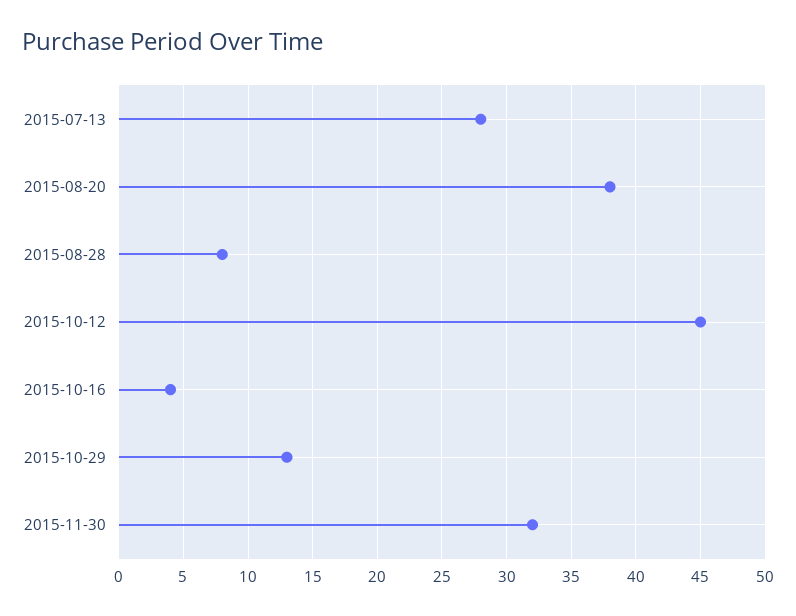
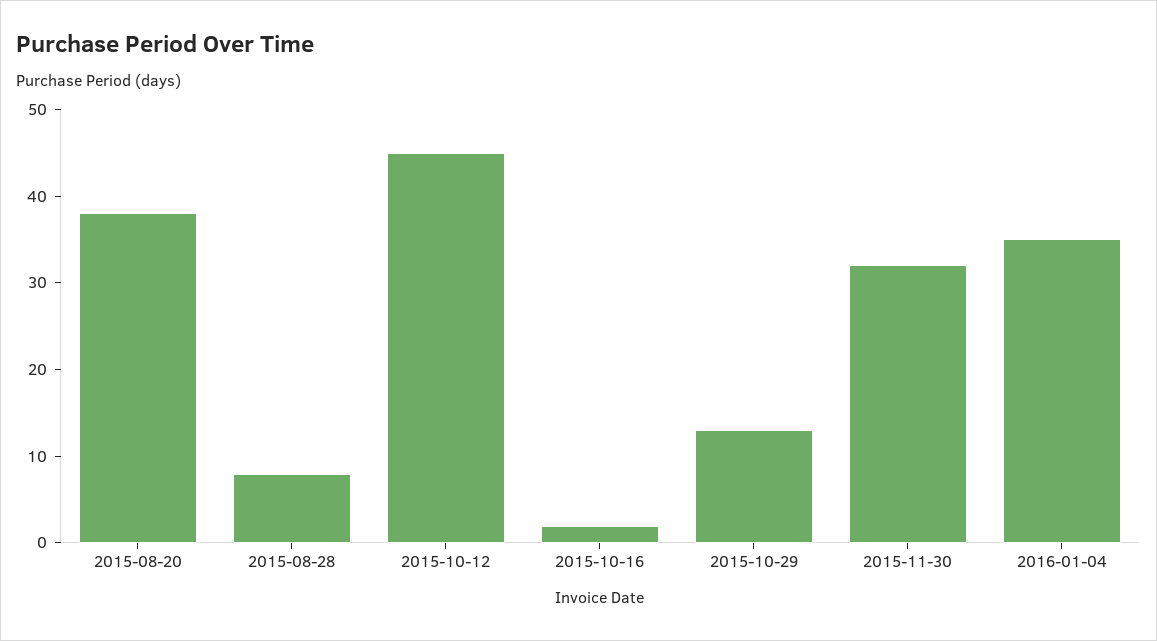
2015-07-13: 28 -> none
2015-10-16: 4 -> 2
2016-01-04: none -> 35

